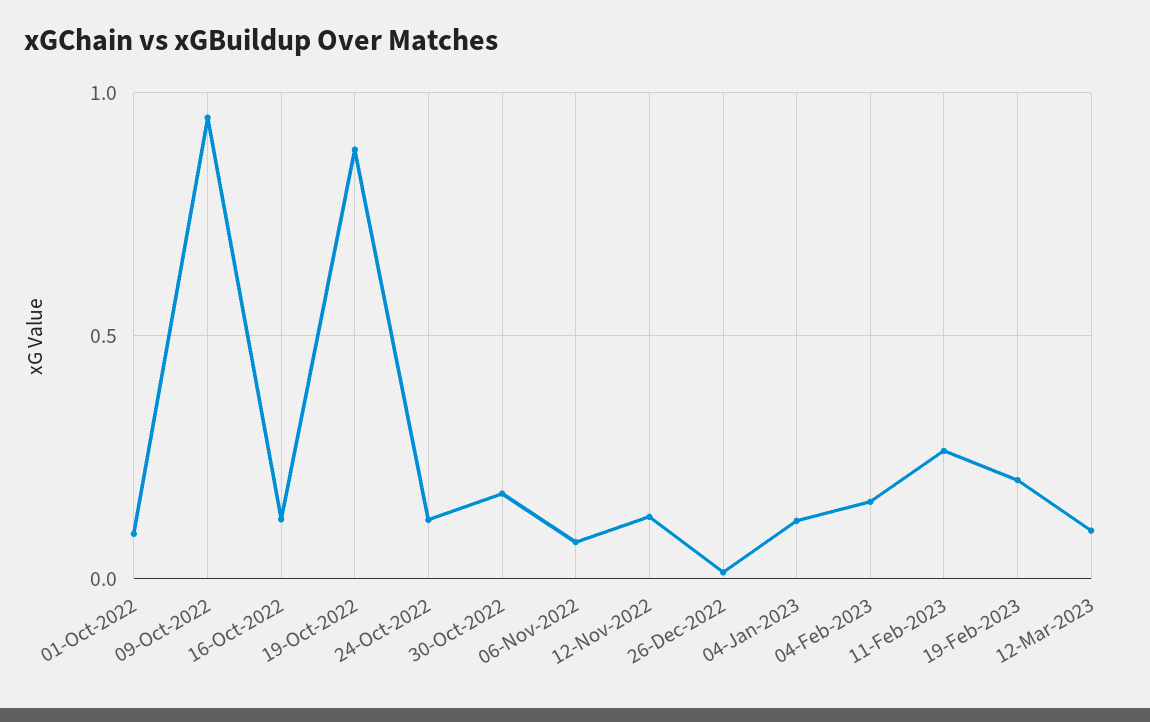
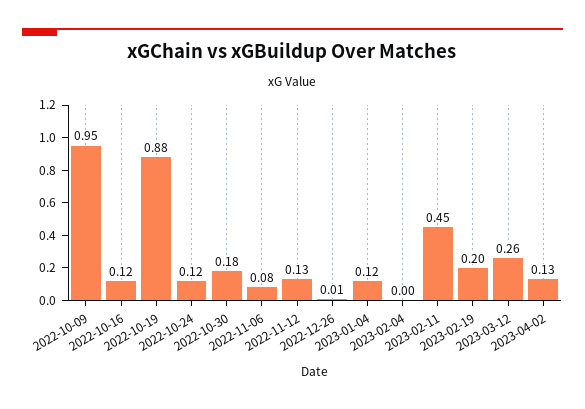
01-Oct-2022: 0.1 -> none
04-Feb-2023: 0.15 -> 0
11-Feb-2023: 0.25 -> 0.45
12-Mar-2023: 0.1 -> 0.26
2023-04-02: none -> 0.13

